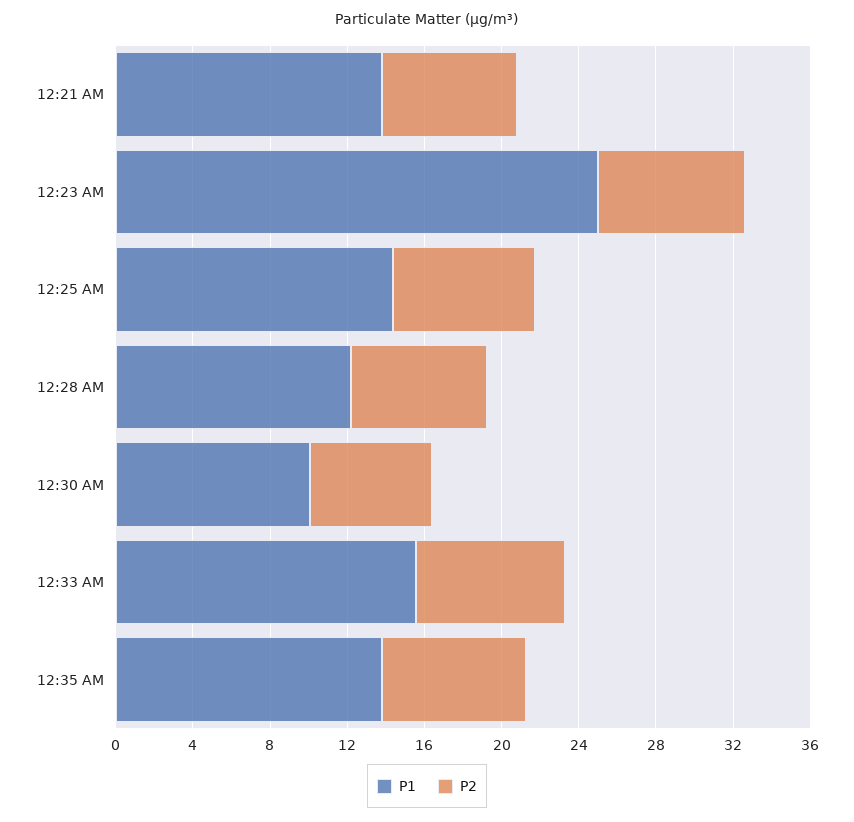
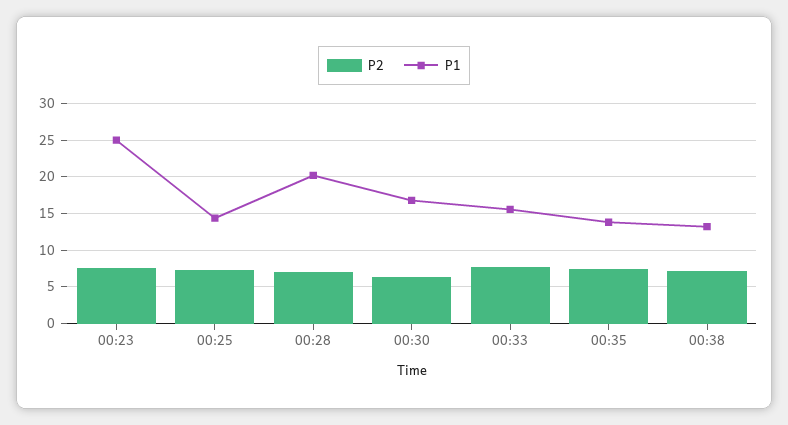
P1, 12:21 AM: 14 -> none
P2, 12:21 AM: 7 -> none
P1, 12:28 AM: 12 -> 20
P1, 12:30 AM: 10 -> 17
P2, 00:38: none -> 7
P1, 00:38: none -> 13

